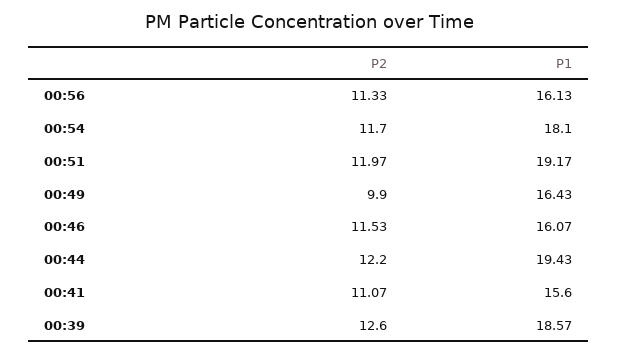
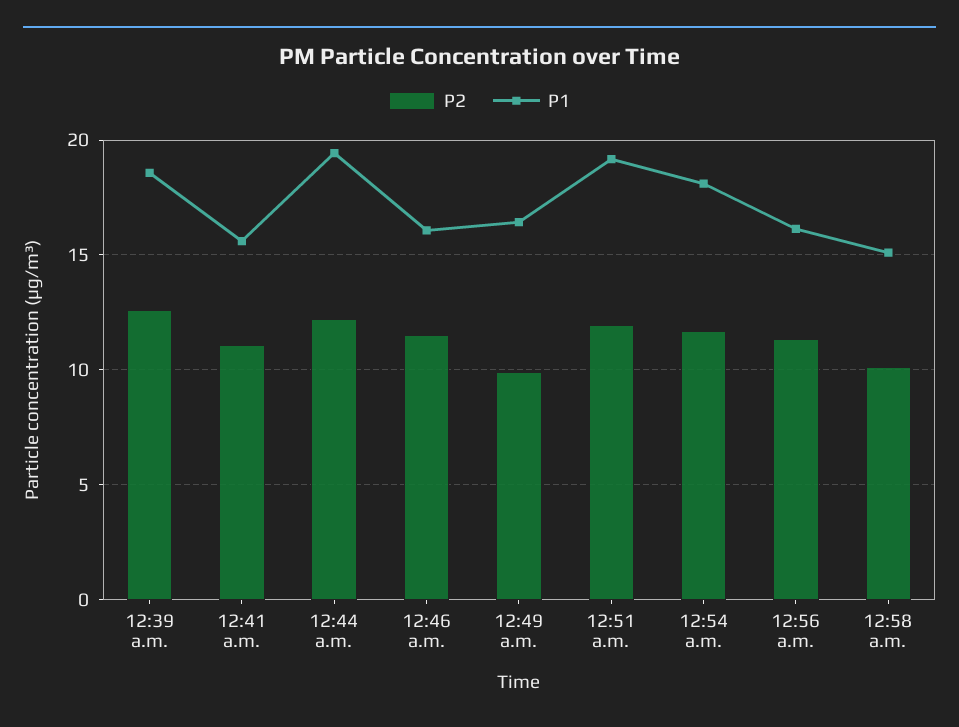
P2, 12:58 a.m.: none -> 10
P1, 12:58 a.m.: none -> 15

